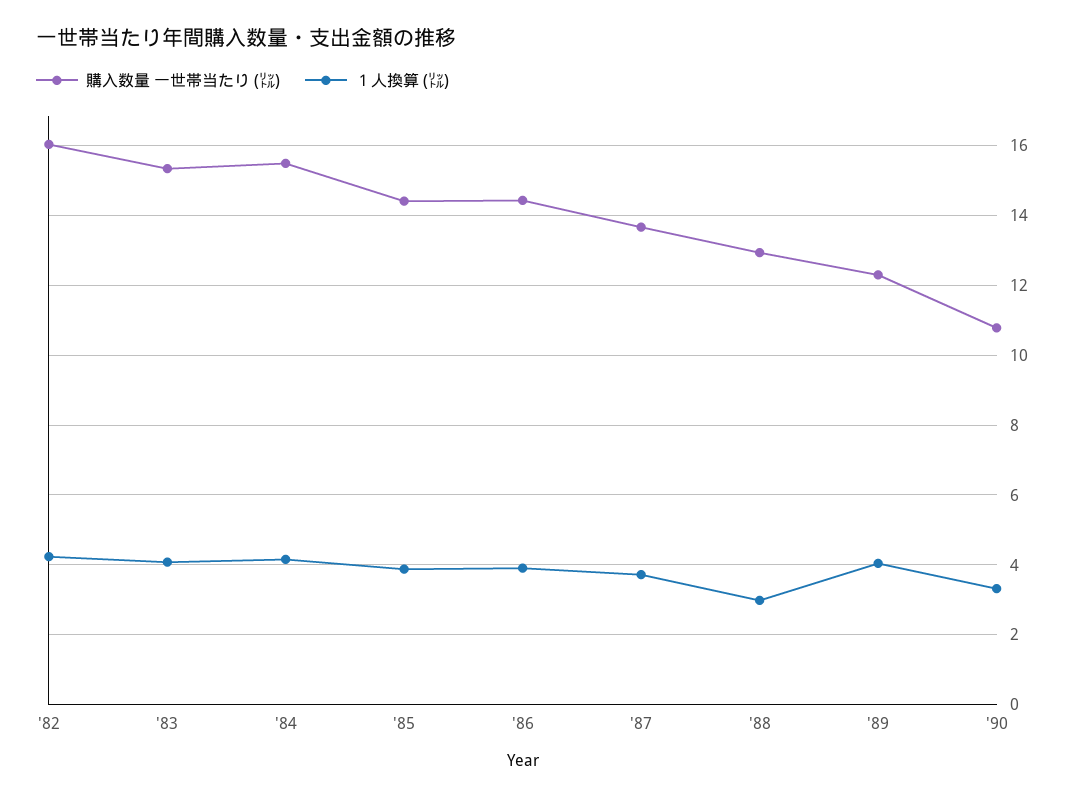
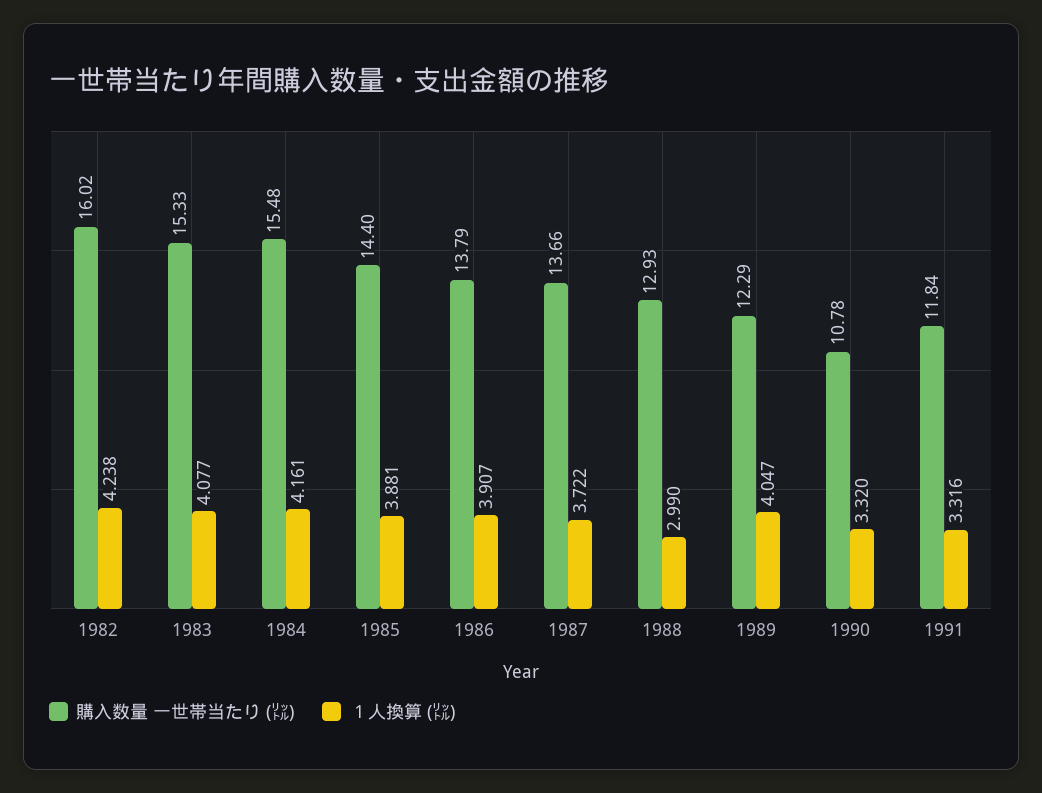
購入数量 一世帯当たり (㍑), '86: 14.4 -> 13.79
購入数量 一世帯当たり (㍑), 1991: none -> 11.84
１人換算 (㍑), 1991: none -> 3.316

